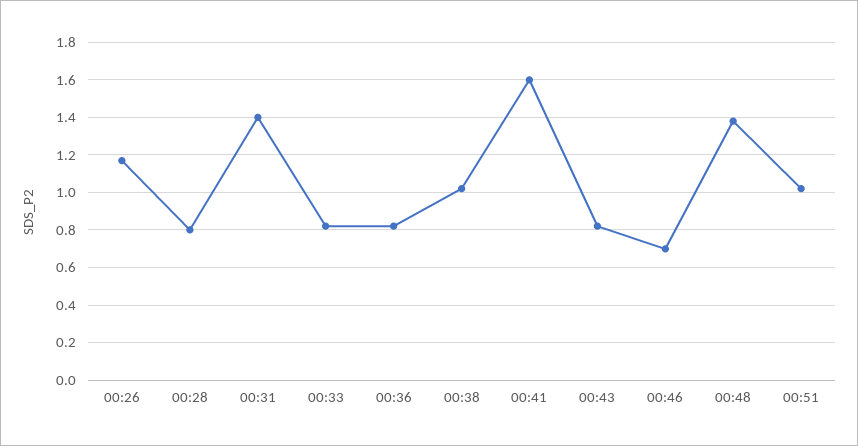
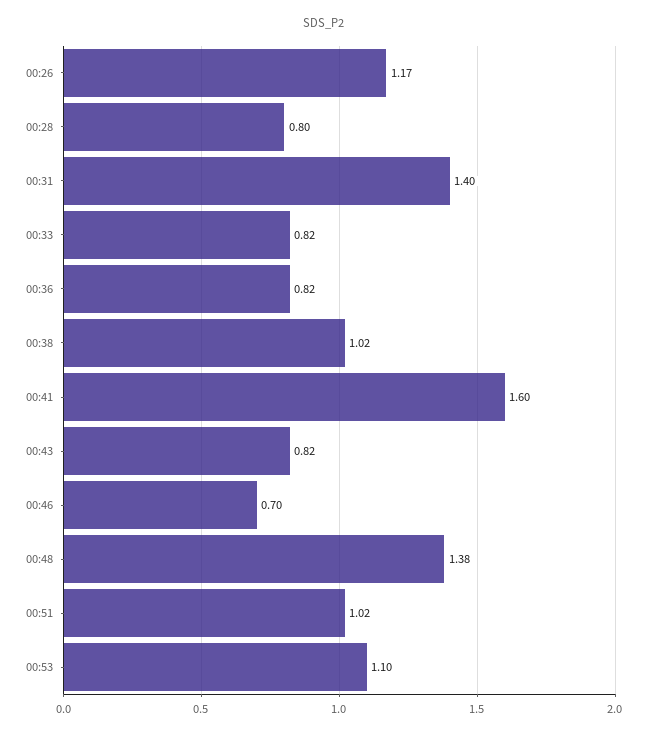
00:53: none -> 1.1

